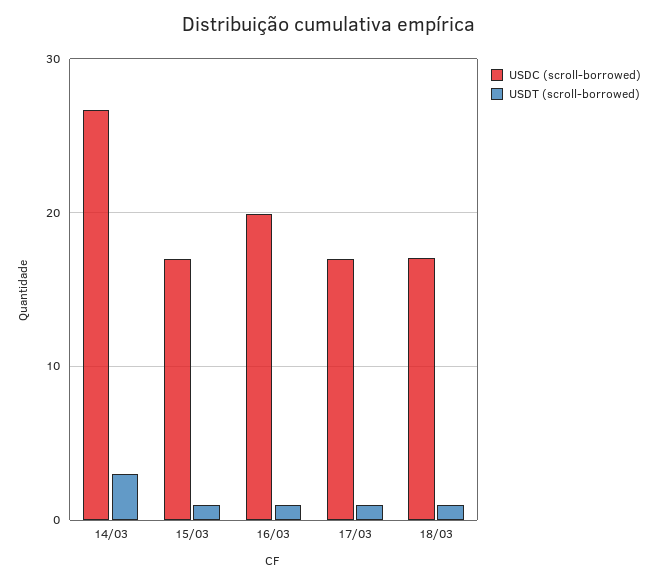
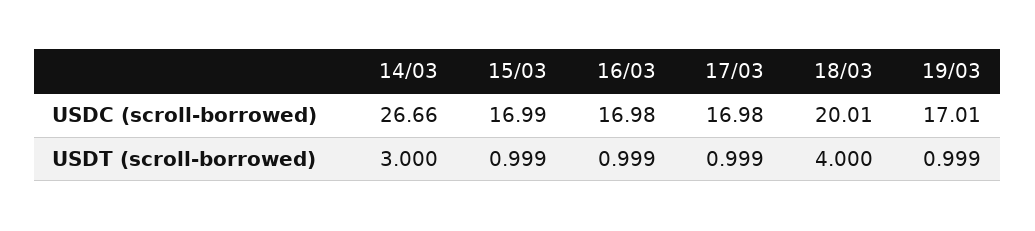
USDC (scroll-borrowed), 16/03: 20 -> 16.98
USDC (scroll-borrowed), 18/03: 17 -> 20.01
USDT (scroll-borrowed), 18/03: 1 -> 4
USDC (scroll-borrowed), 19/03: none -> 17.01
USDT (scroll-borrowed), 19/03: none -> 0.999

